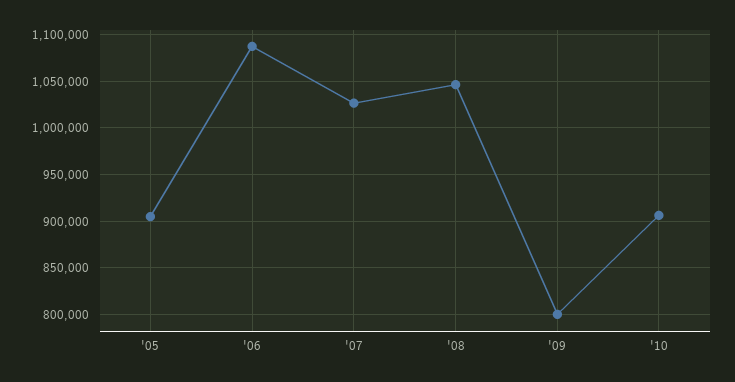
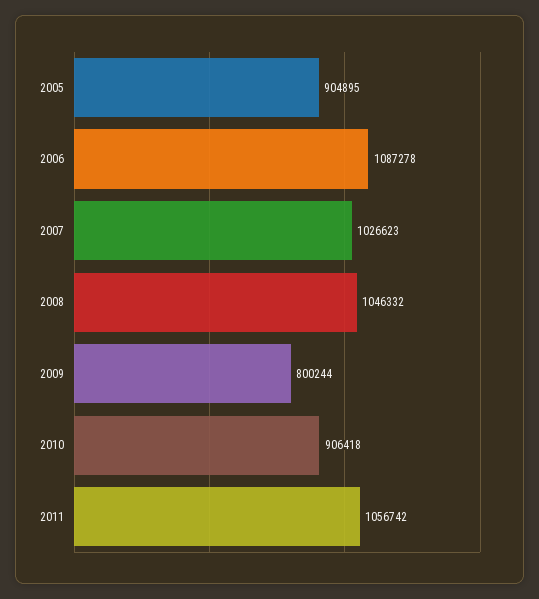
2011: none -> 1056742

